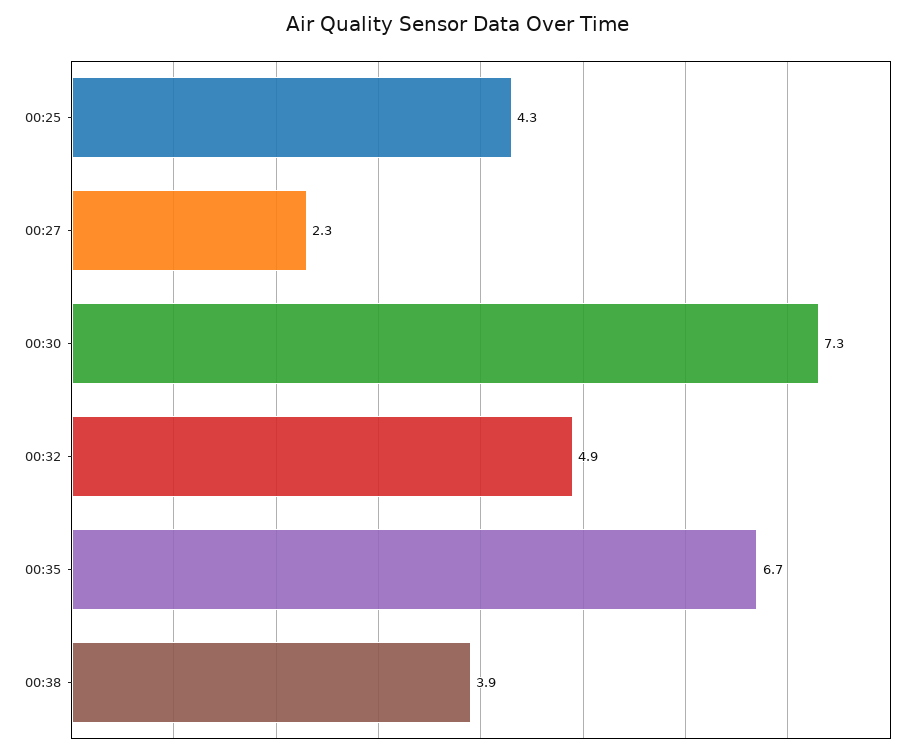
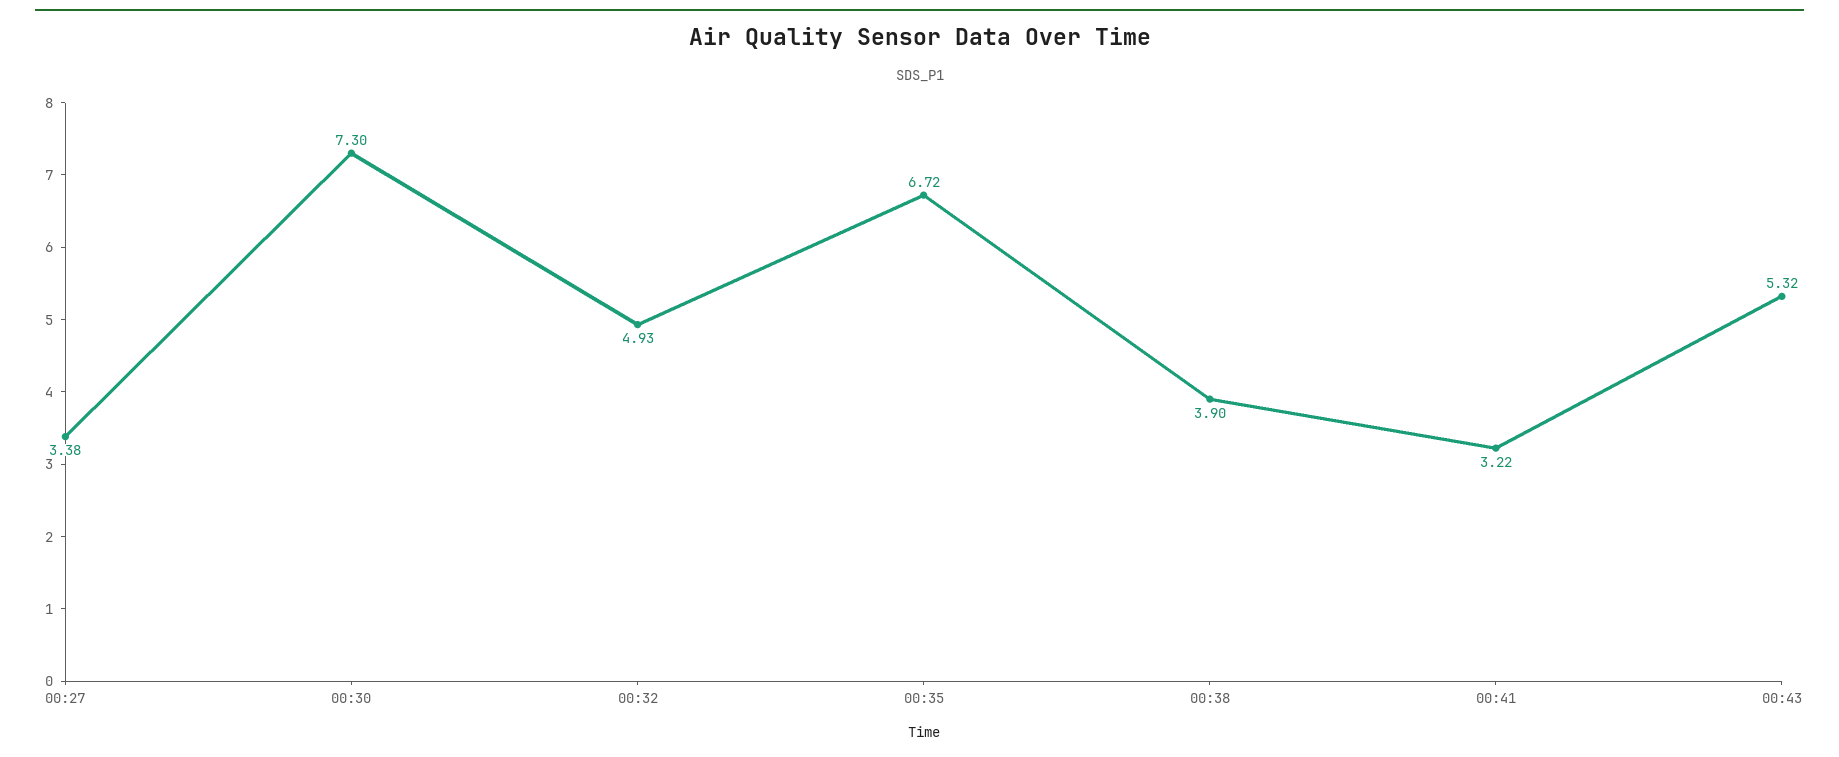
00:25: 4.3 -> none
00:27: 2.3 -> 3.38
00:41: none -> 3.22
00:43: none -> 5.32

